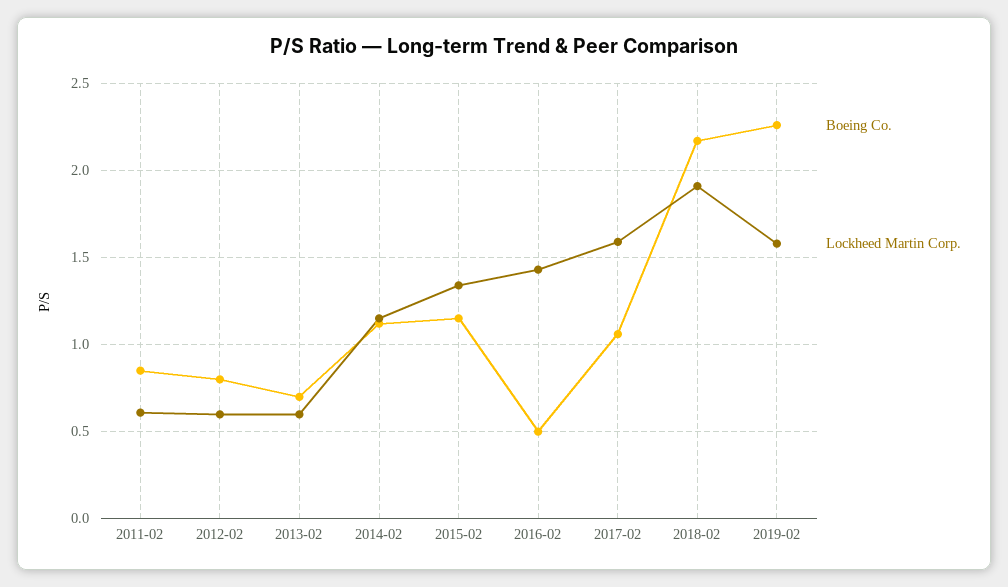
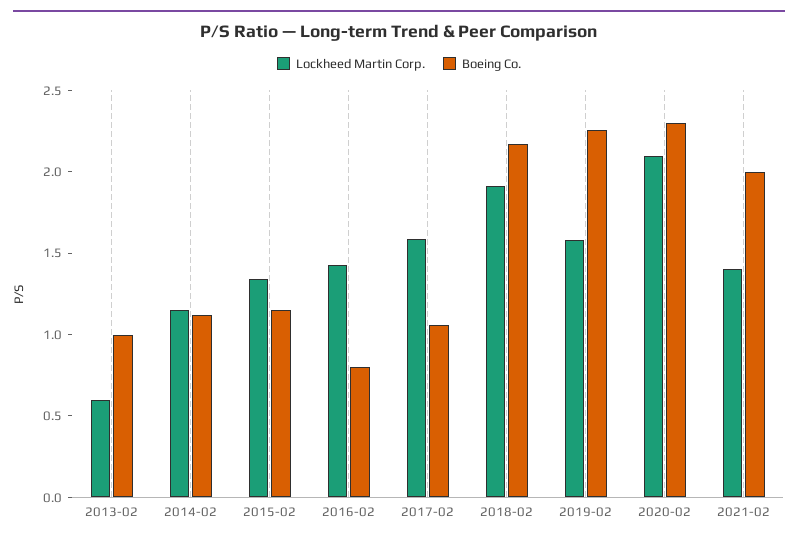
Boeing Co., 2011-02: 0.85 -> none
Lockheed Martin Corp., 2011-02: 0.6 -> none
Boeing Co., 2012-02: 0.8 -> none
Lockheed Martin Corp., 2012-02: 0.6 -> none
Boeing Co., 2013-02: 0.7 -> 1
Boeing Co., 2016-02: 0.5 -> 0.8
Lockheed Martin Corp., 2020-02: none -> 2.1
Boeing Co., 2020-02: none -> 2.3
Lockheed Martin Corp., 2021-02: none -> 1.4
Boeing Co., 2021-02: none -> 2

